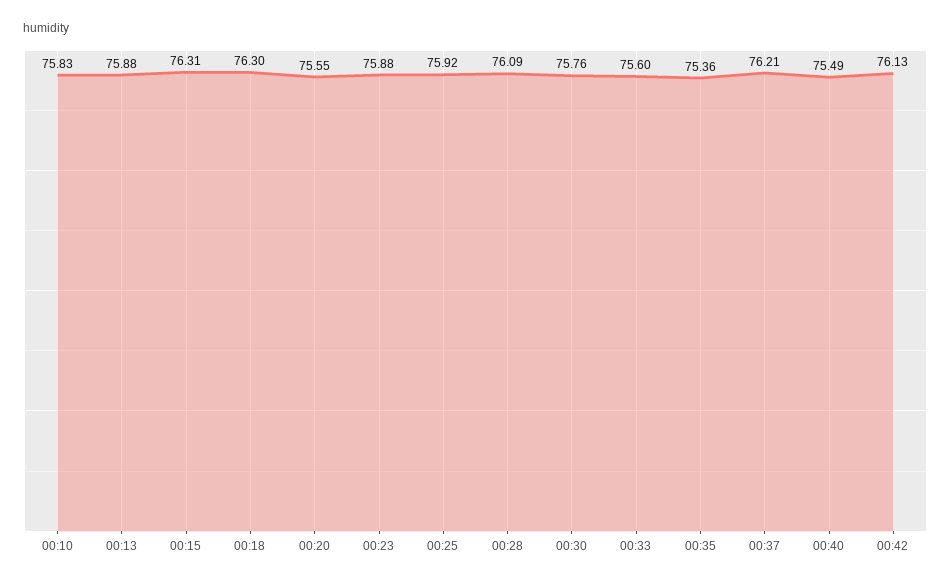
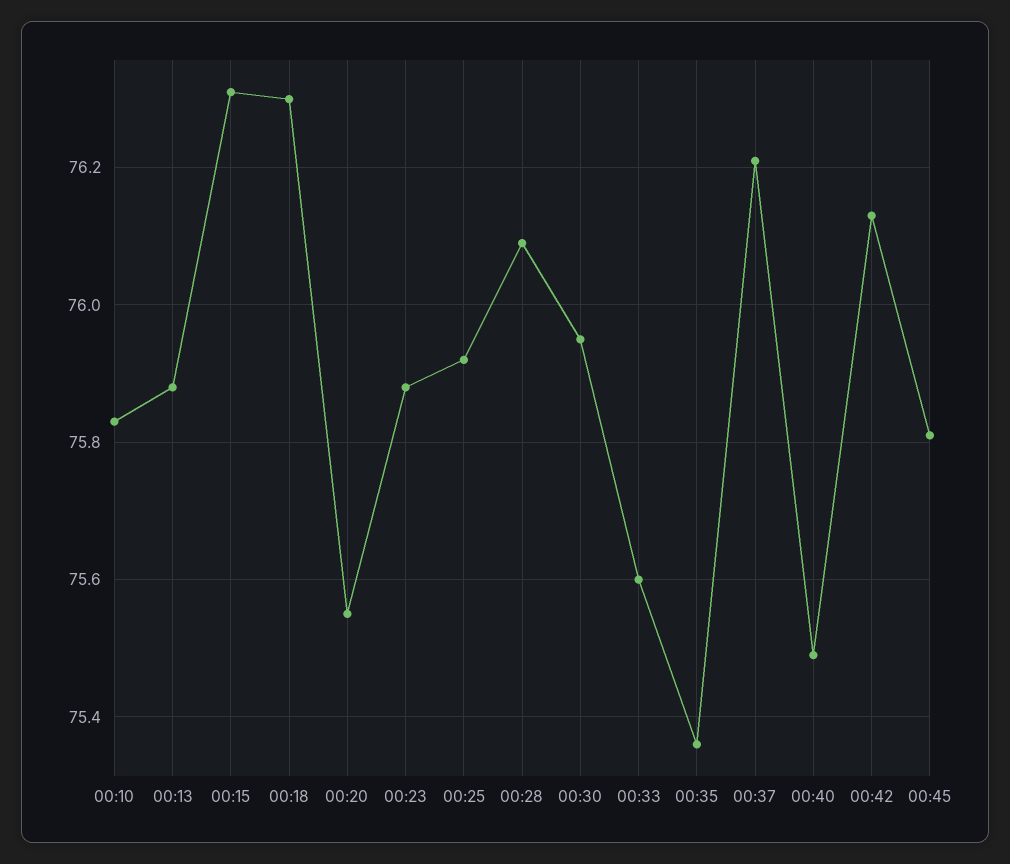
00:30: 75.76 -> 75.95
00:45: none -> 75.8

